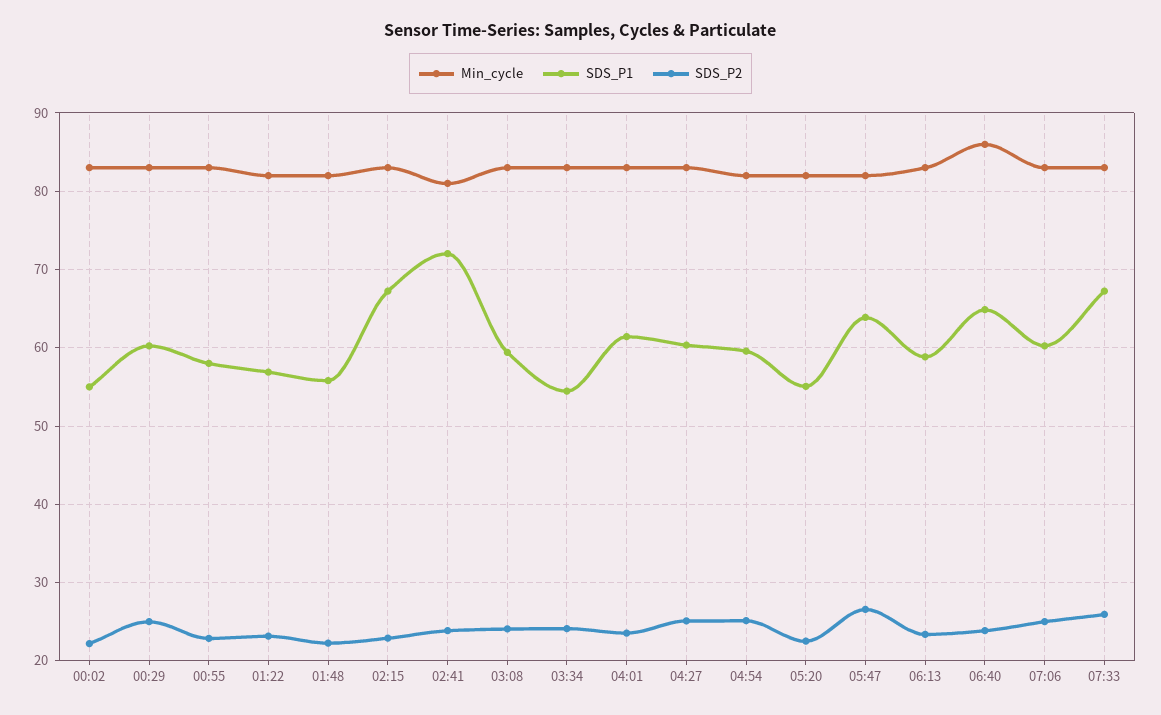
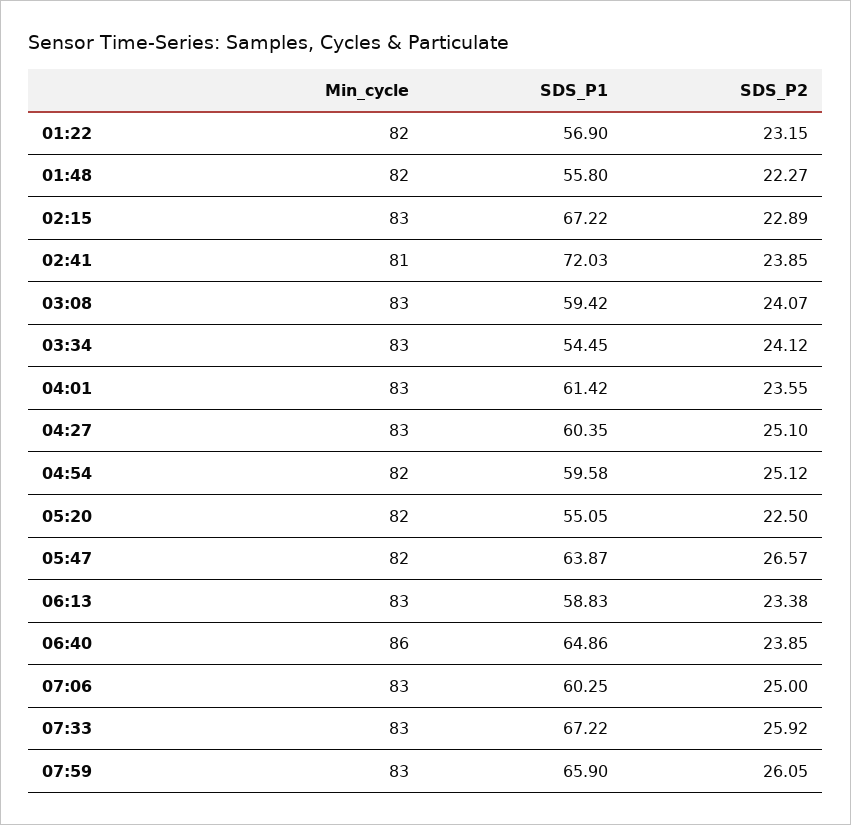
Min_cycle, 00:02: 83 -> none
SDS_P1, 00:02: 55 -> none
SDS_P2, 00:02: 22 -> none
Min_cycle, 00:29: 83 -> none
SDS_P1, 00:29: 60 -> none
SDS_P2, 00:29: 25 -> none
Min_cycle, 00:55: 83 -> none
SDS_P1, 00:55: 58 -> none
SDS_P2, 00:55: 23 -> none
Min_cycle, 07:59: none -> 83
SDS_P1, 07:59: none -> 65.9
SDS_P2, 07:59: none -> 26.05

